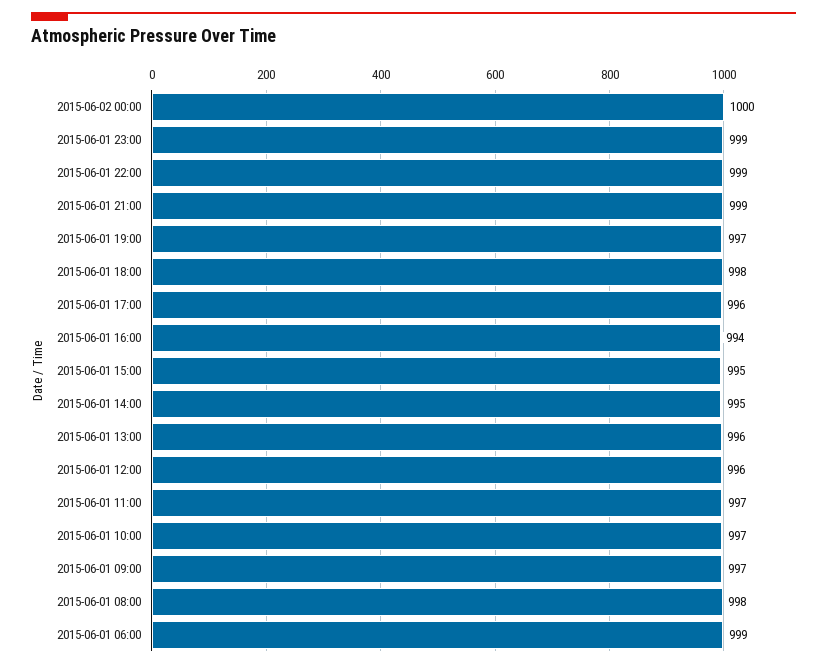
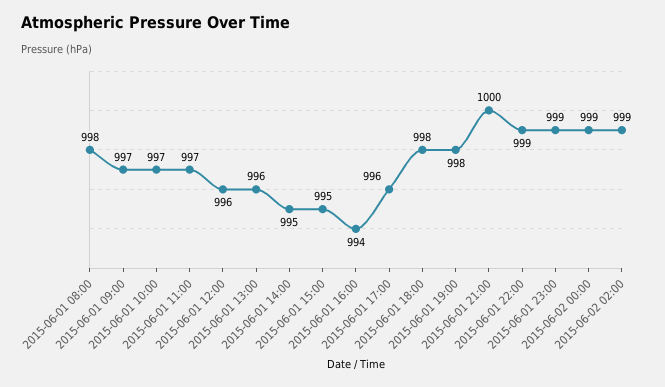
2015-06-02 00:00: 1000 -> 999
2015-06-01 21:00: 999 -> 1000
2015-06-01 19:00: 997 -> 998
2015-06-01 06:00: 999 -> none
2015-06-02 02:00: none -> 999

